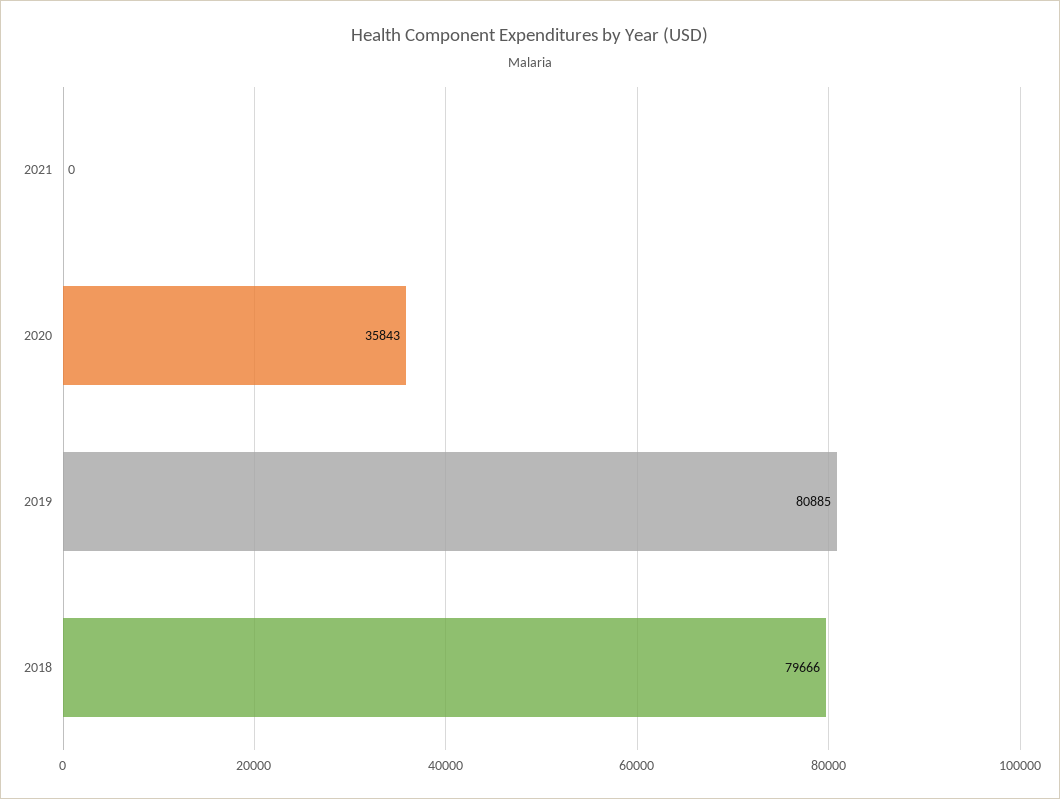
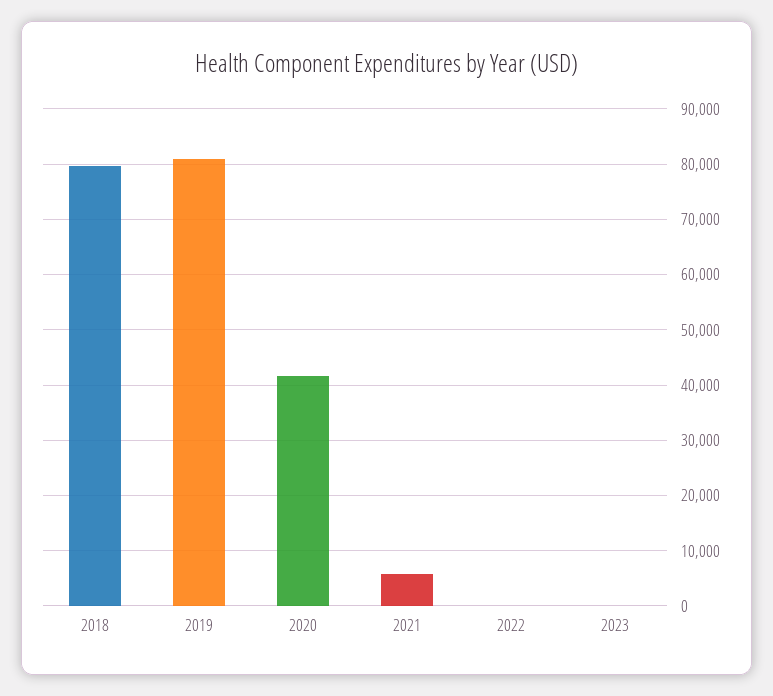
2021: 0 -> 6000
2020: 35843 -> 42000
2022: none -> 0
2023: none -> 0

